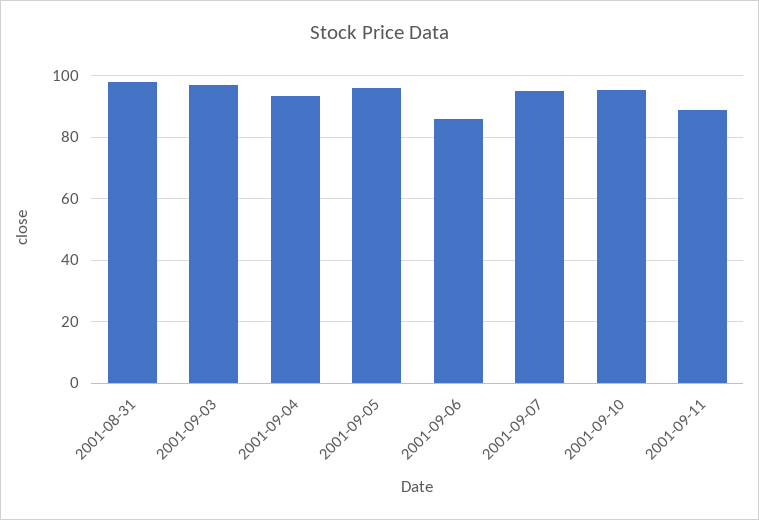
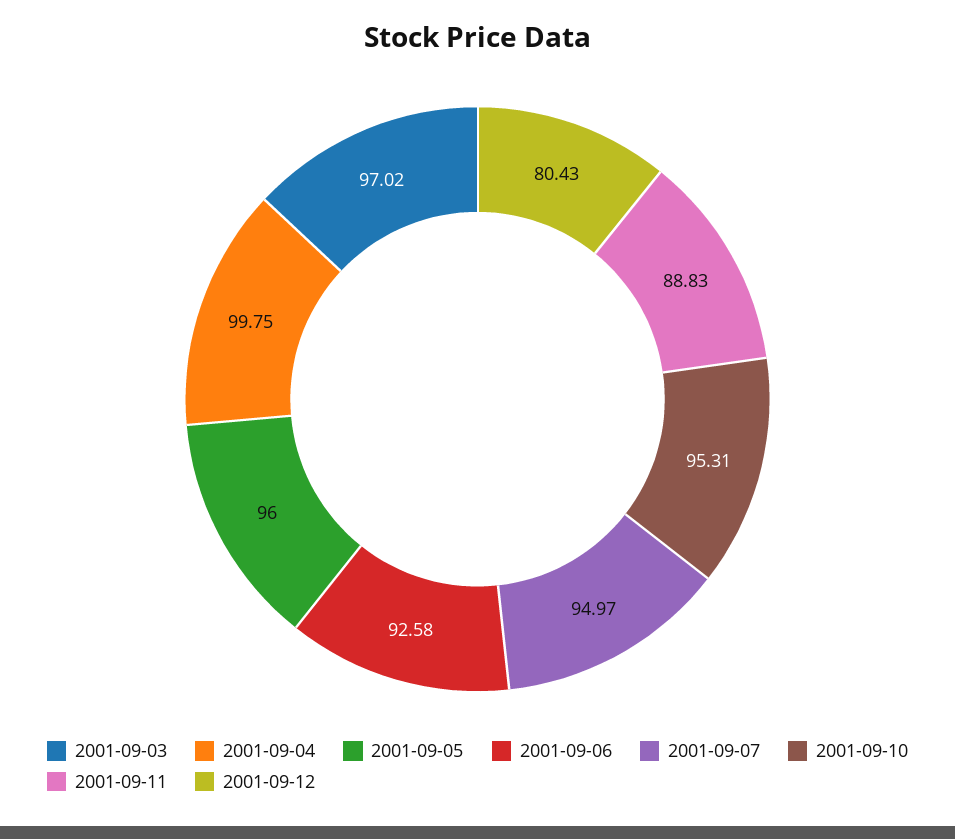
2001-08-31: 98 -> none
2001-09-04: 94 -> 99.75
2001-09-06: 86 -> 92.58
2001-09-12: none -> 80.43

